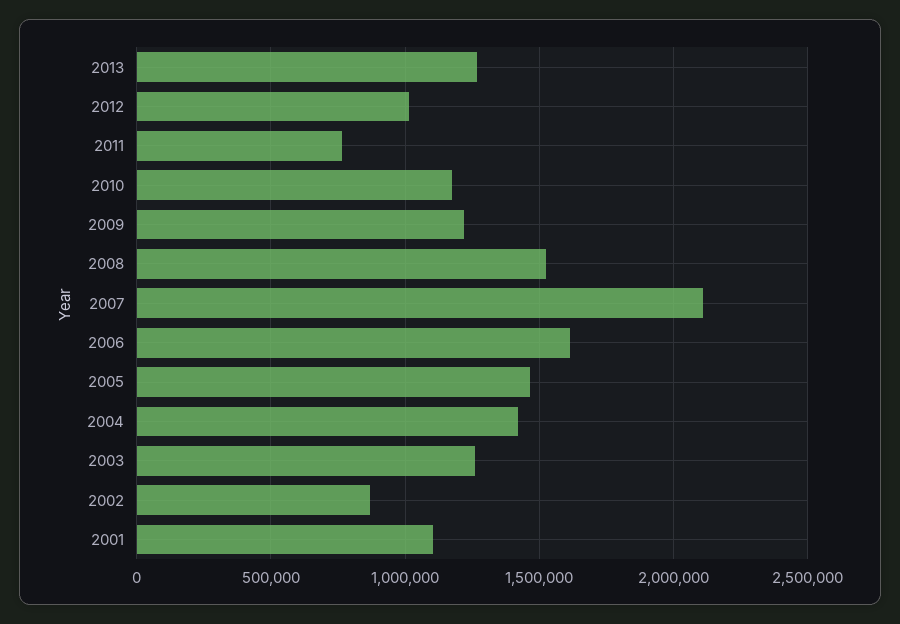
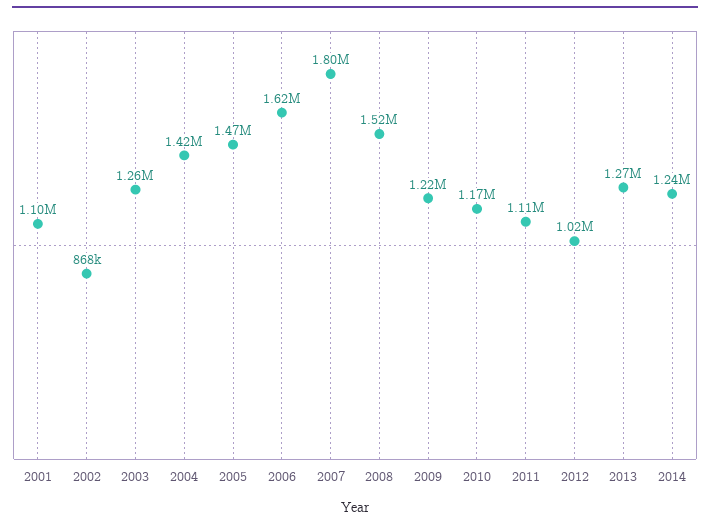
2011: 750000 -> 1110000
2007: 2100000 -> 1800000
2014: none -> 1240000

